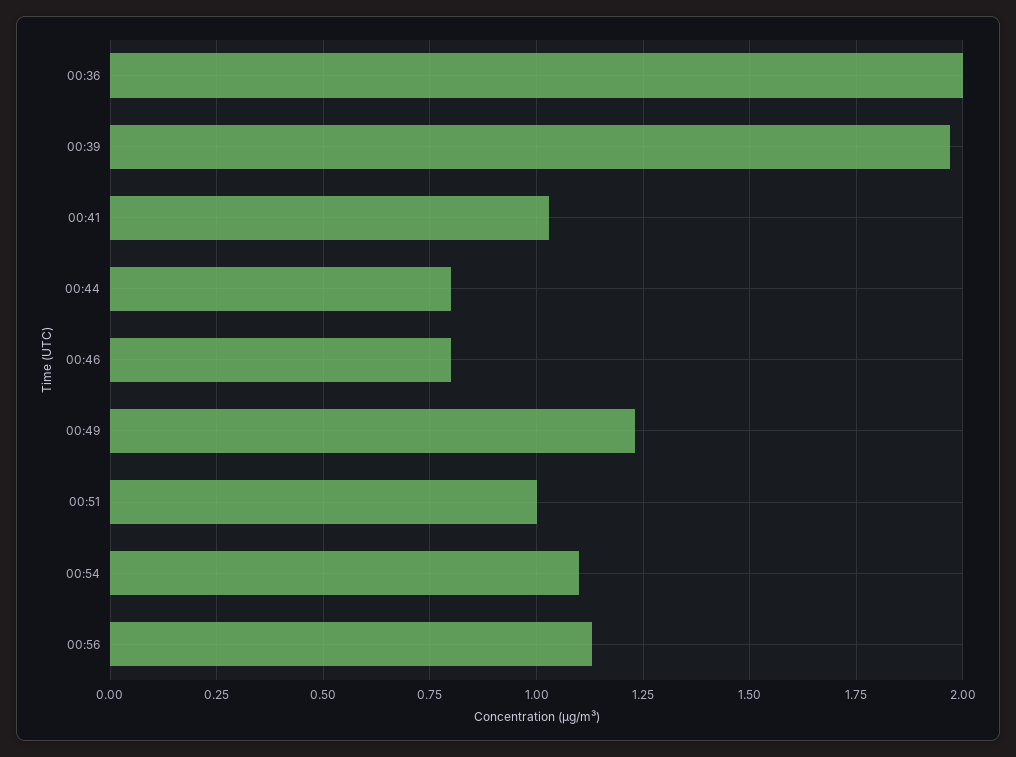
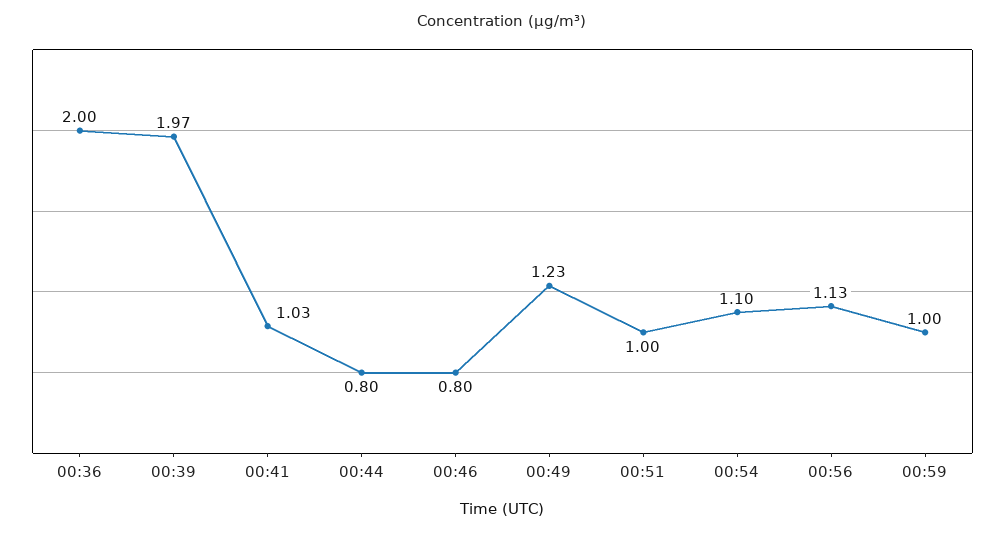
00:59: none -> 1

